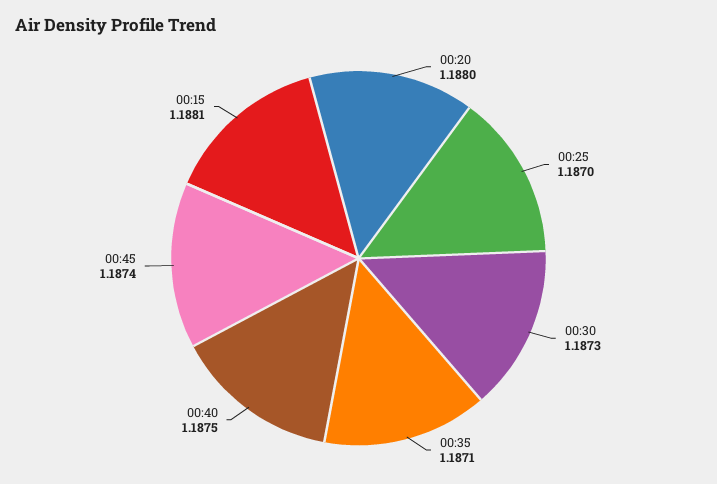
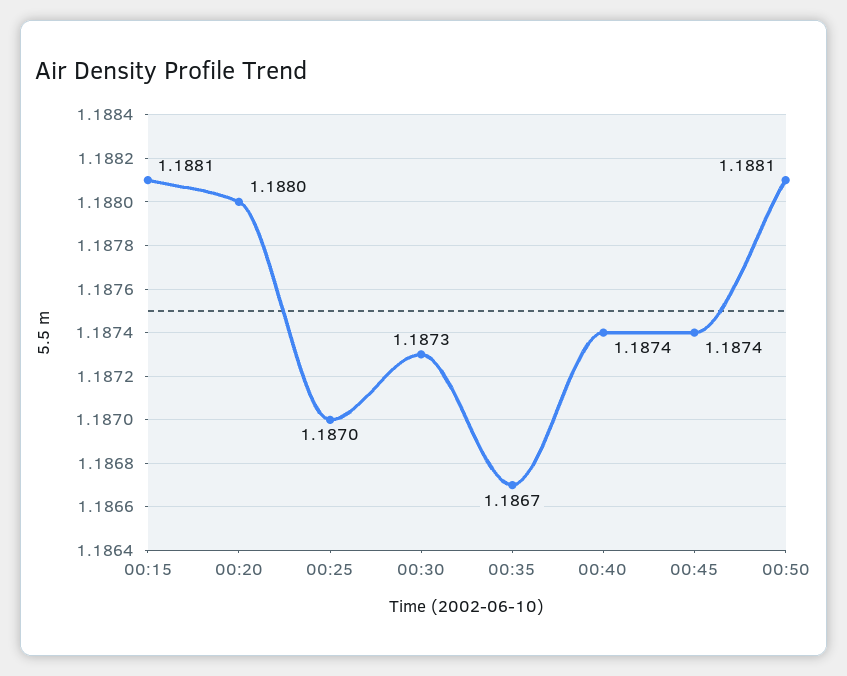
00:35: 1.1871 -> 1.1867
00:40: 1.1875 -> 1.1874
00:50: none -> 1.1881

